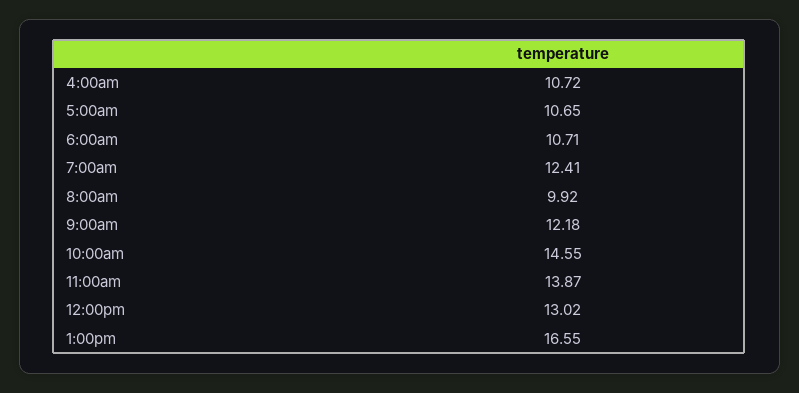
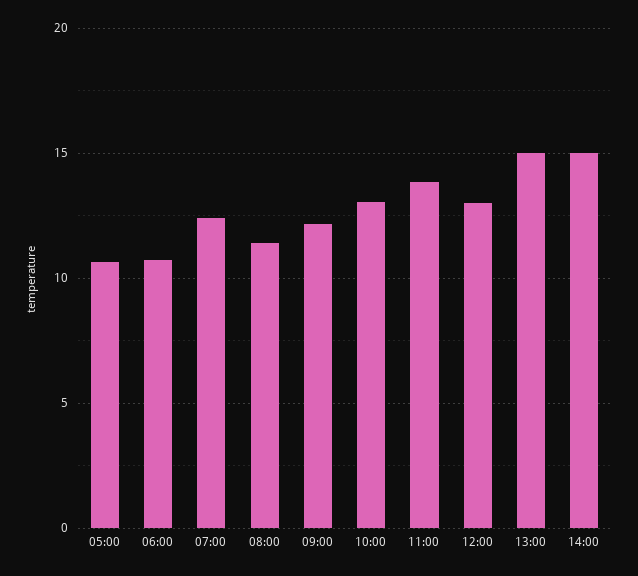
4:00am: 10.72 -> none
8:00am: 9.92 -> 11.5
10:00am: 14.55 -> 13
1:00pm: 16.55 -> 15
14:00: none -> 15

